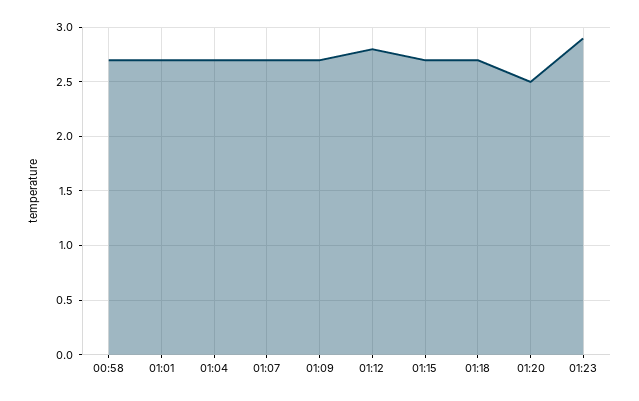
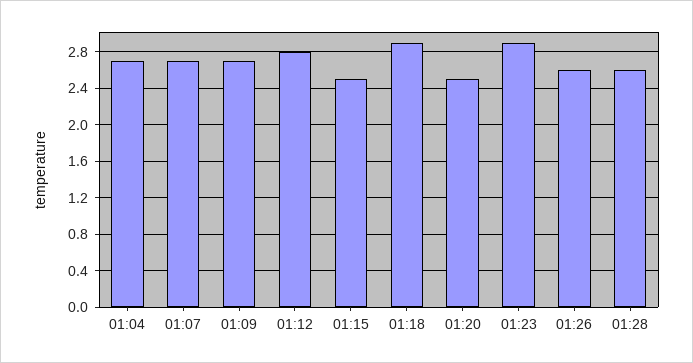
00:58: 2.7 -> none
01:01: 2.7 -> none
01:15: 2.7 -> 2.5
01:18: 2.7 -> 2.9
01:26: none -> 2.6
01:28: none -> 2.6

